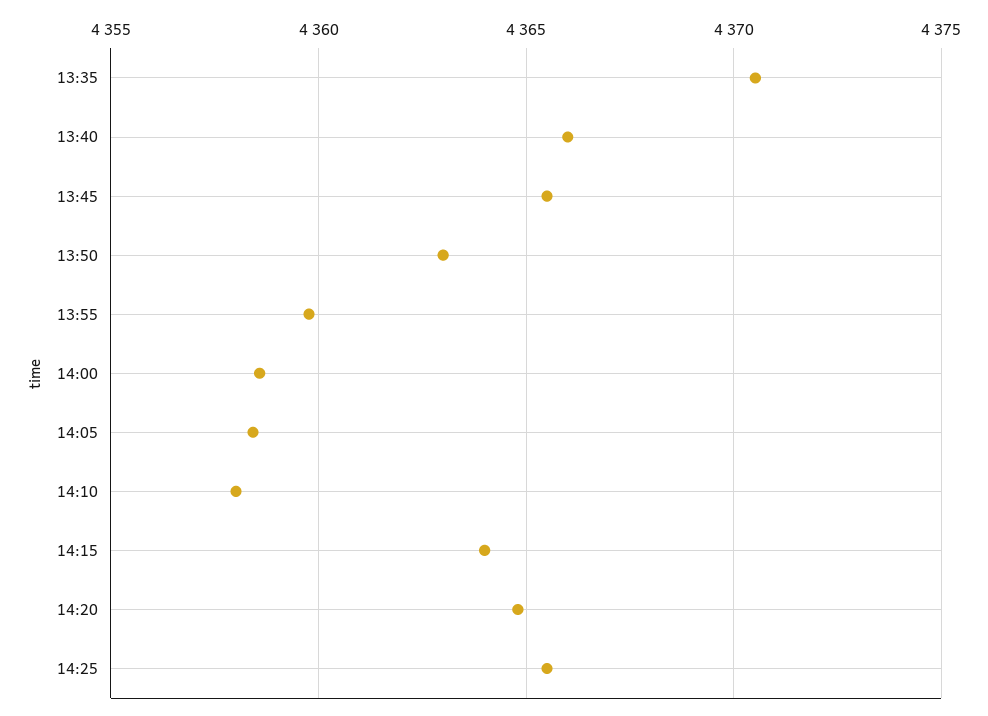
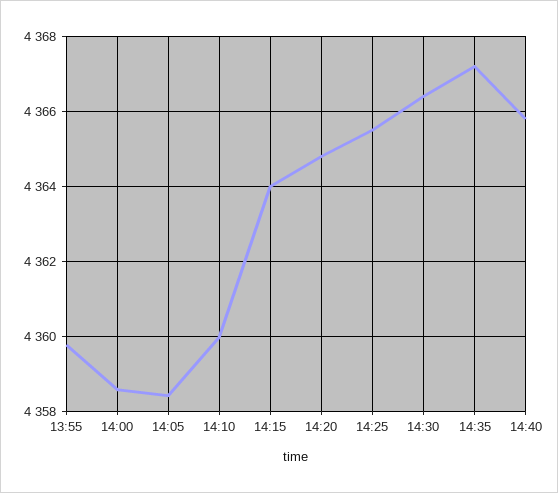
13:35: 4370.5 -> none
13:40: 4366 -> none
13:45: 4365.5 -> none
13:50: 4363 -> none
14:10: 4358 -> 4360
14:30: none -> 4366.4
14:35: none -> 4367.2
14:40: none -> 4365.8

